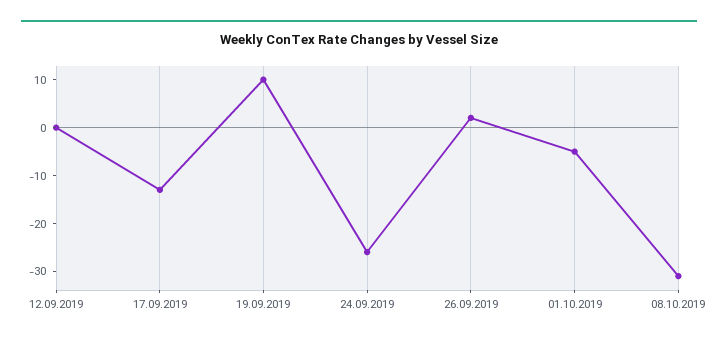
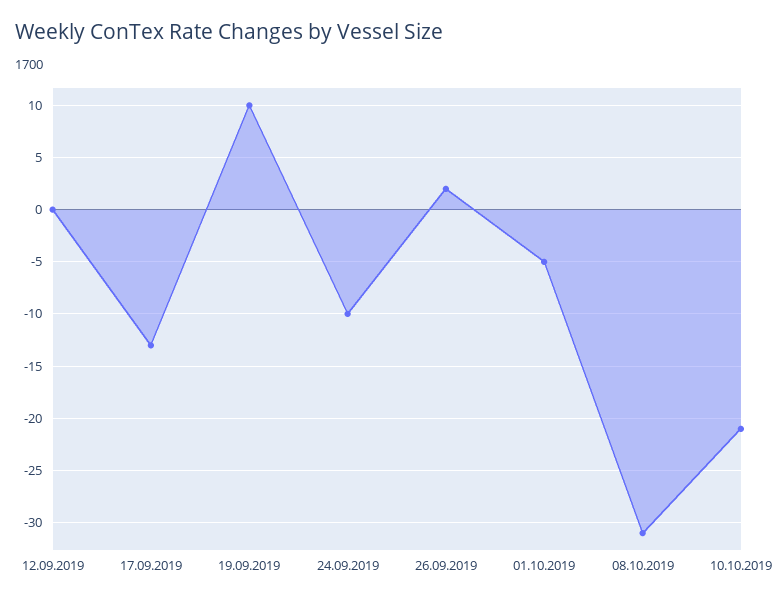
24.09.2019: -25 -> -10
10.10.2019: none -> -21

